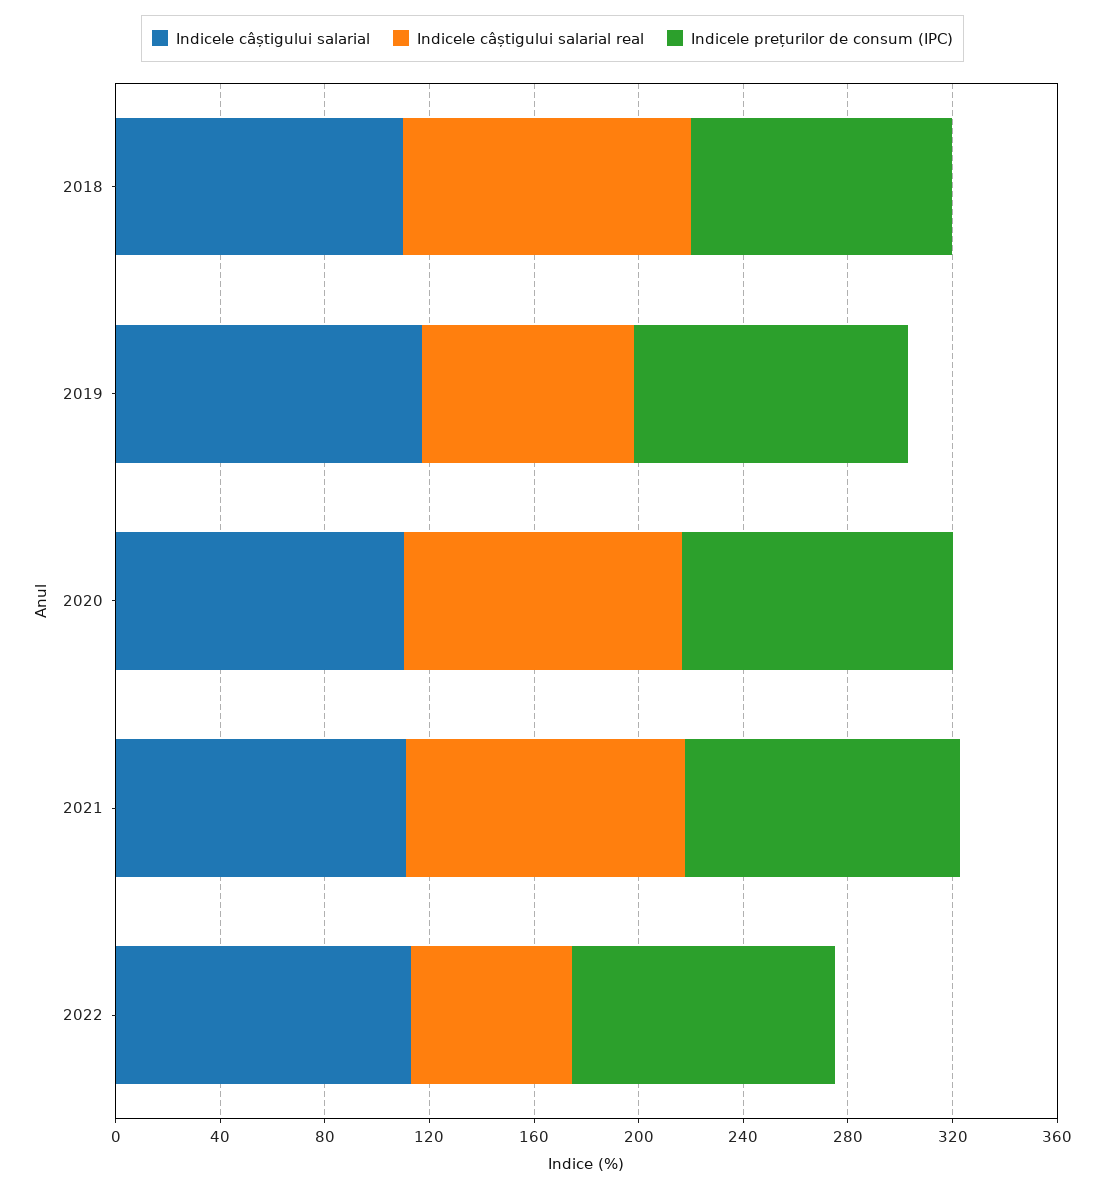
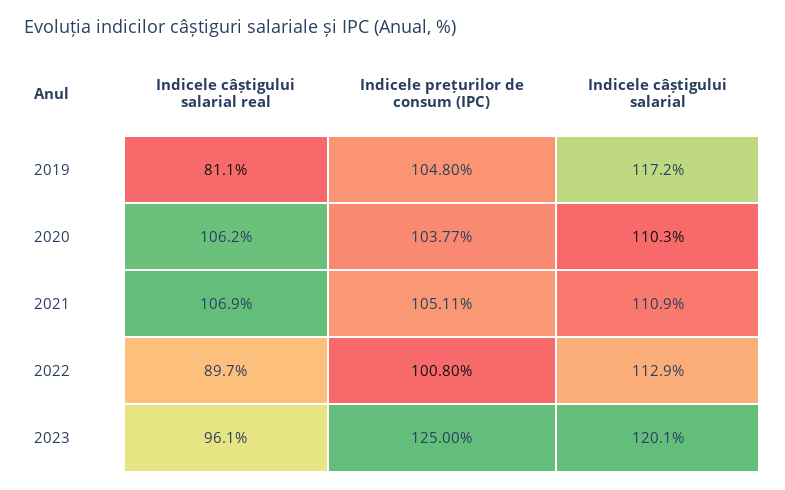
Indicele câștigului salarial, 2018: 110 -> none
Indicele câștigului salarial real, 2018: 110 -> none
Indicele prețurilor de consum (IPC), 2018: 100 -> none
Indicele câștigului salarial real, 2022: 60 -> 89.7
Indicele câștigului salarial real, 2023: none -> 96.1
Indicele prețurilor de consum (IPC), 2023: none -> 125
Indicele câștigului salarial, 2023: none -> 120.1

